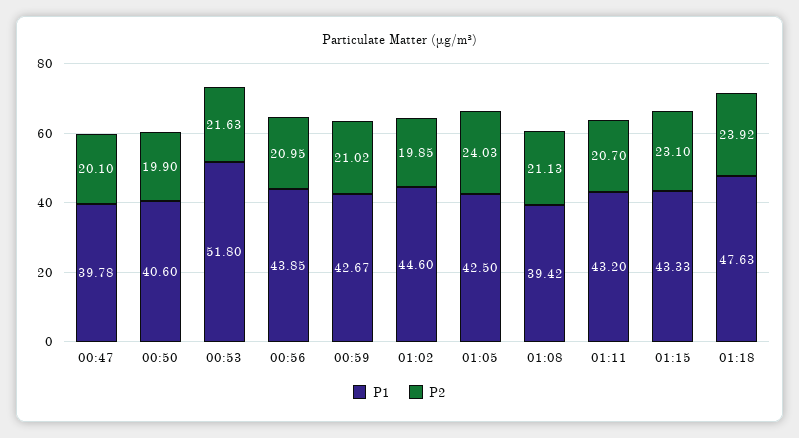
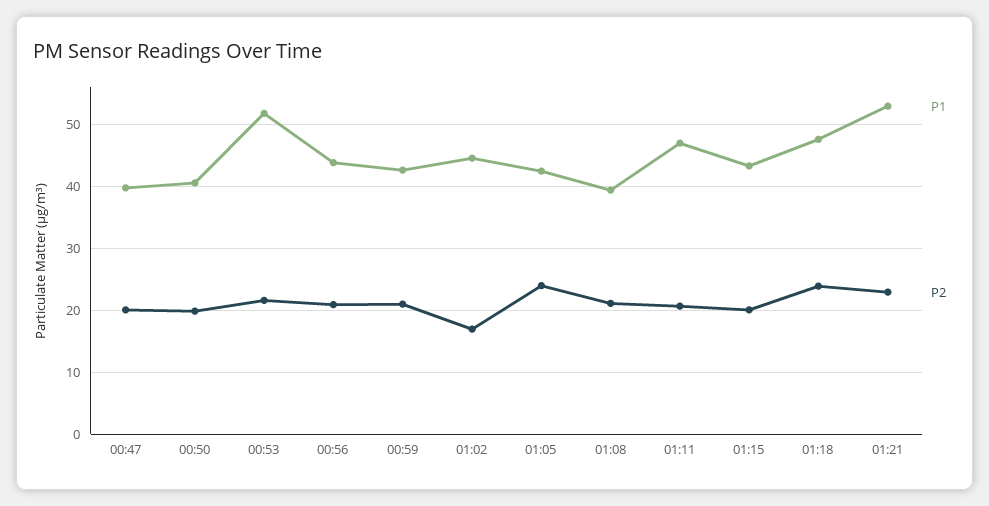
P2, 01:02: 19.85 -> 17
P1, 01:11: 43.2 -> 47
P2, 01:15: 23.1 -> 20
P1, 01:21: none -> 53
P2, 01:21: none -> 23

